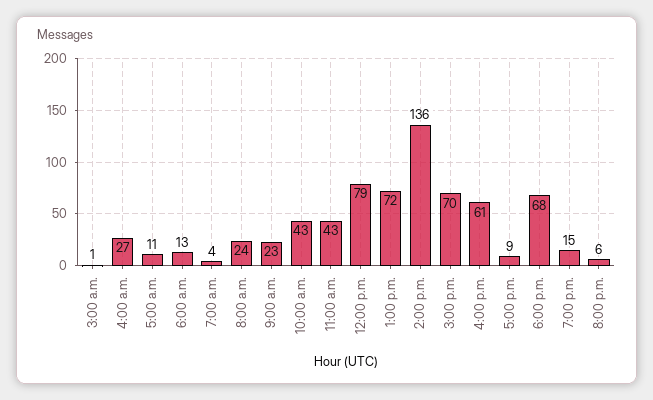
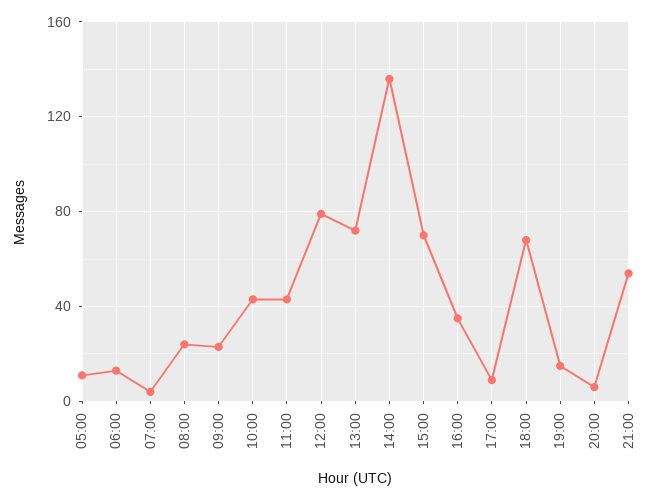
3:00 a.m.: 1 -> none
4:00 a.m.: 27 -> none
4:00 p.m.: 61 -> 35
21:00: none -> 55

